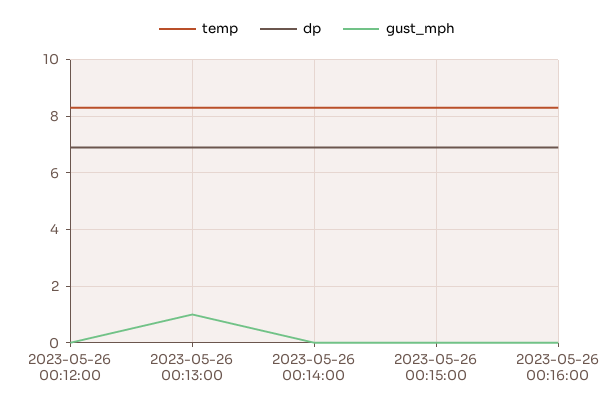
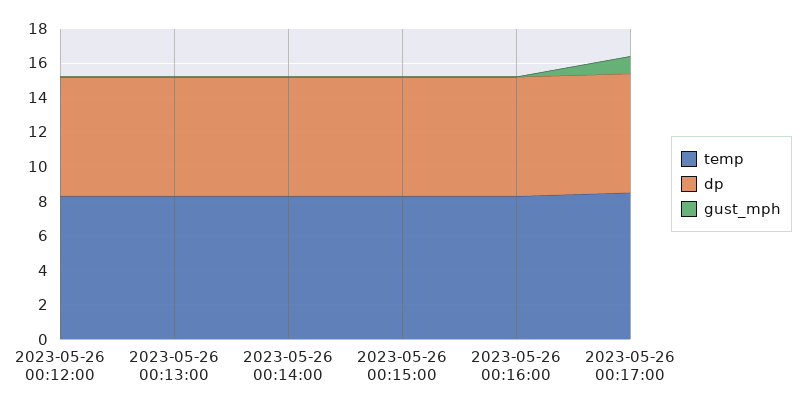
gust_mph, 2023-05-26 00:13:00: 1 -> 0
temp, 2023-05-26 00:17:00: none -> 8.5
dp, 2023-05-26 00:17:00: none -> 7
gust_mph, 2023-05-26 00:17:00: none -> 1

